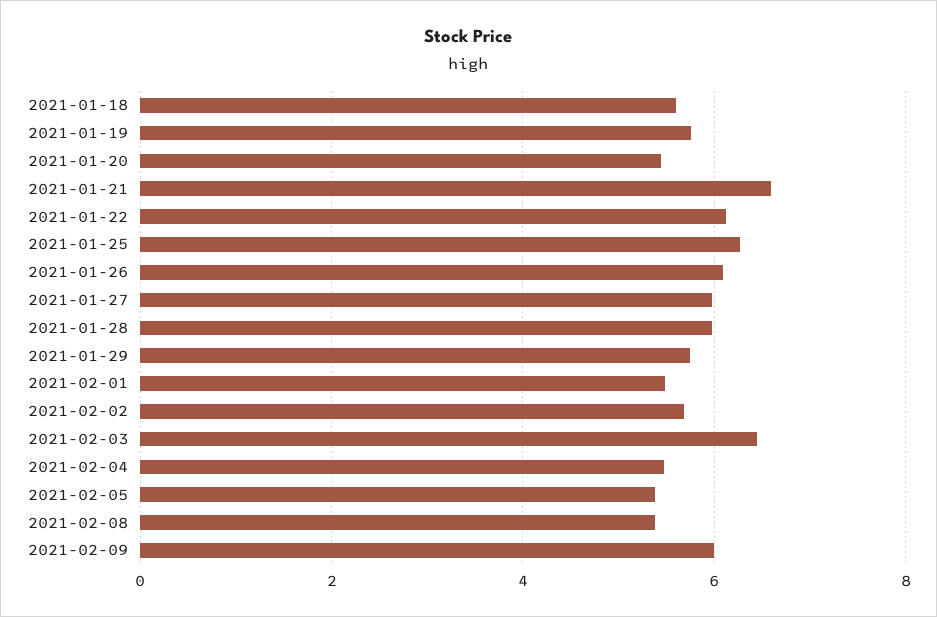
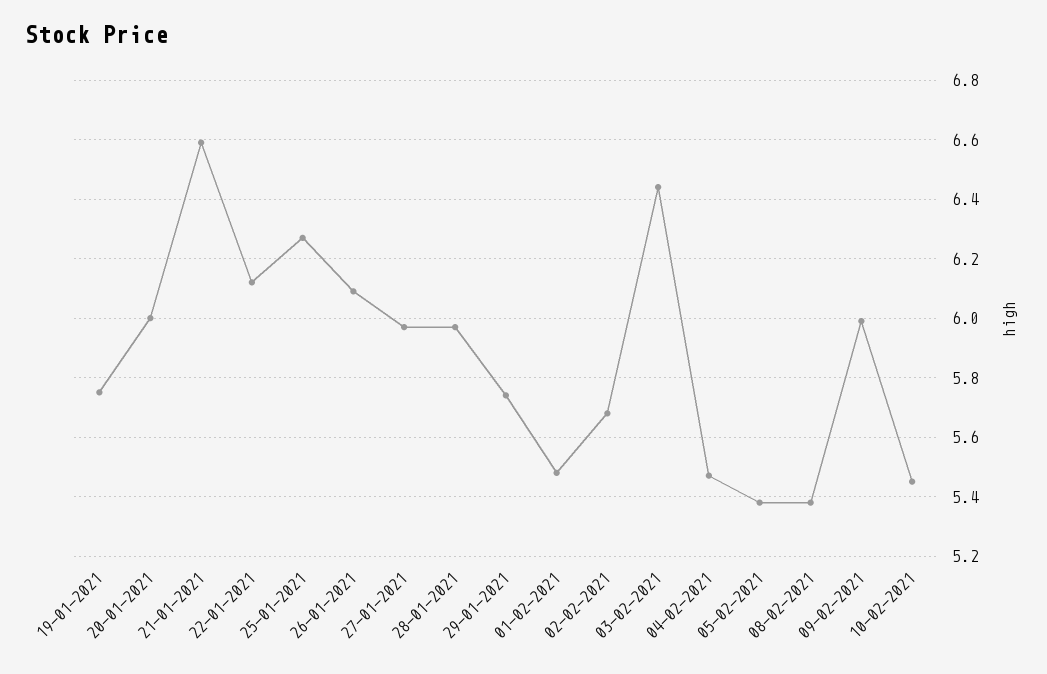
2021-01-18: 5.6 -> none
2021-01-20: 5.4 -> 6
10-02-2021: none -> 5.45

